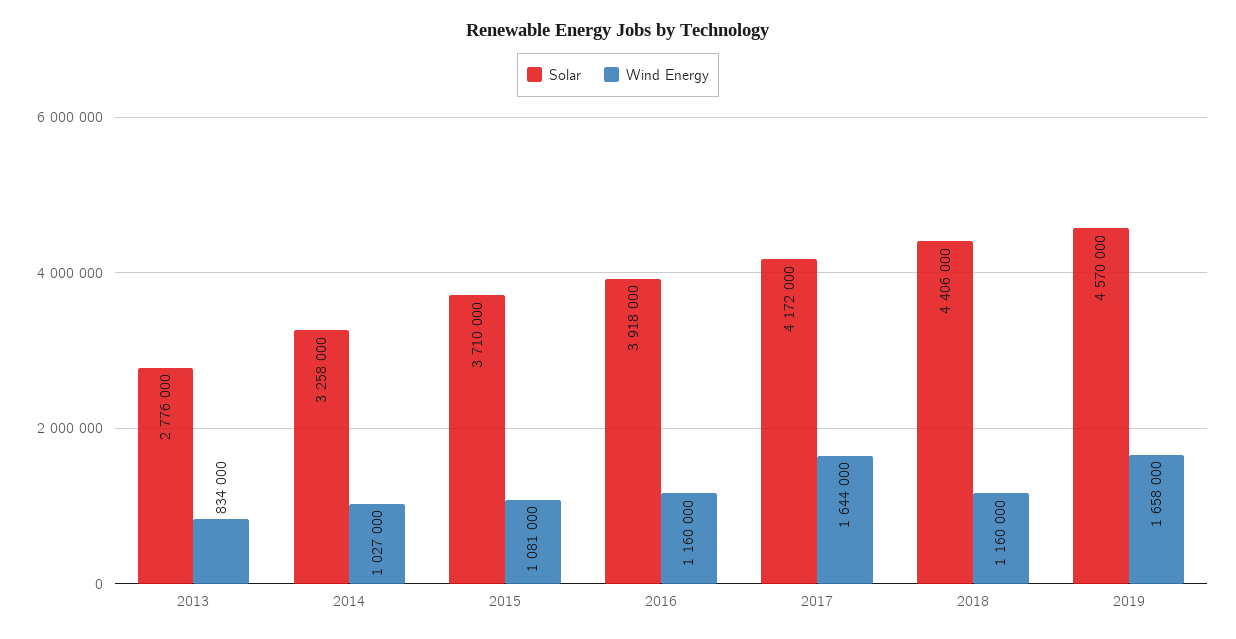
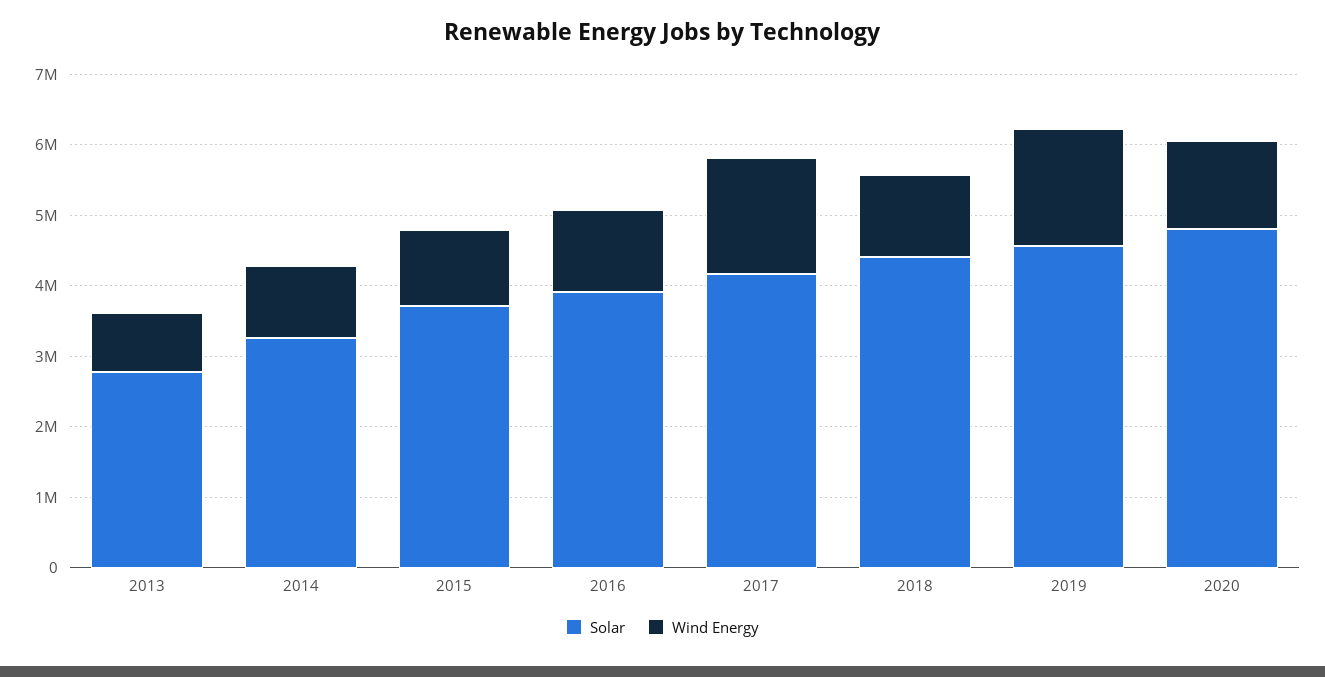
Solar, 2020: none -> 4800000
Wind Energy, 2020: none -> 1200000

